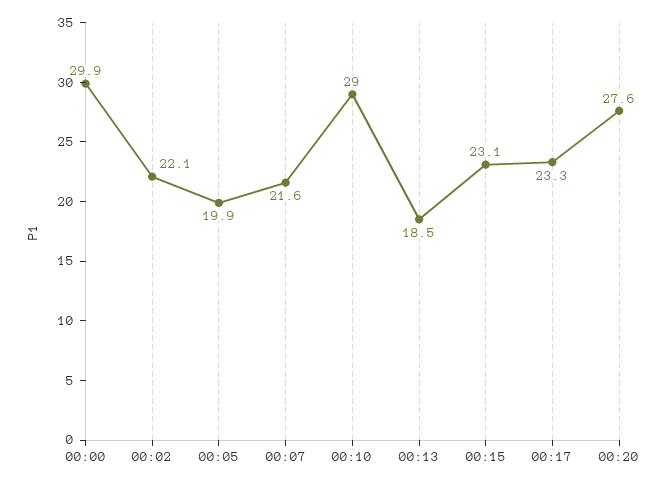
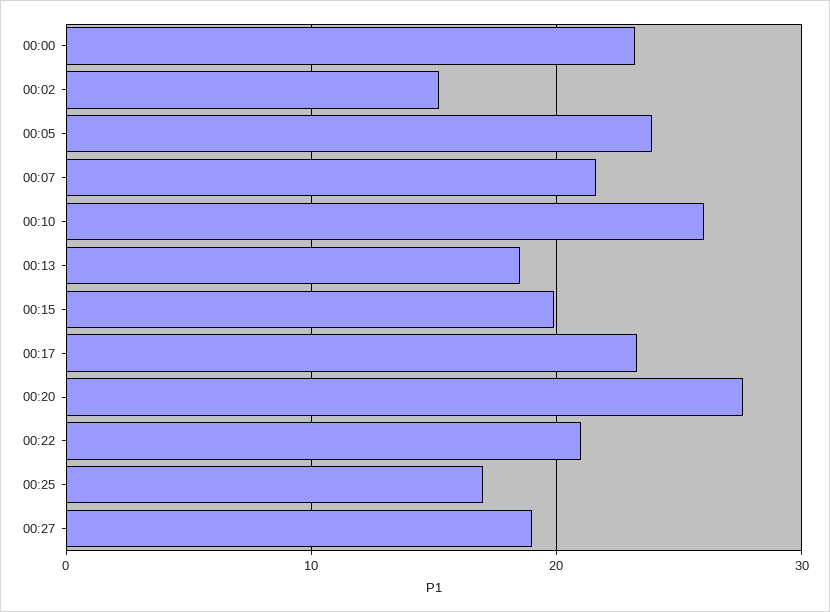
00:00: 29.9 -> 23
00:02: 22.1 -> 15
00:05: 19.9 -> 24
00:10: 29 -> 26
00:15: 23.1 -> 20
00:22: none -> 21
00:25: none -> 17
00:27: none -> 19

